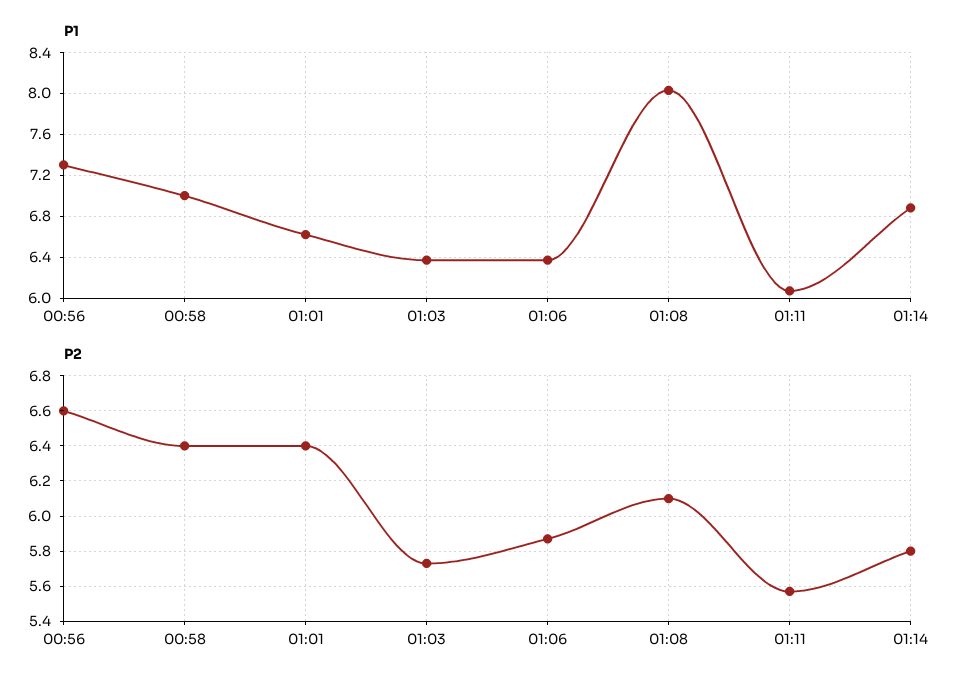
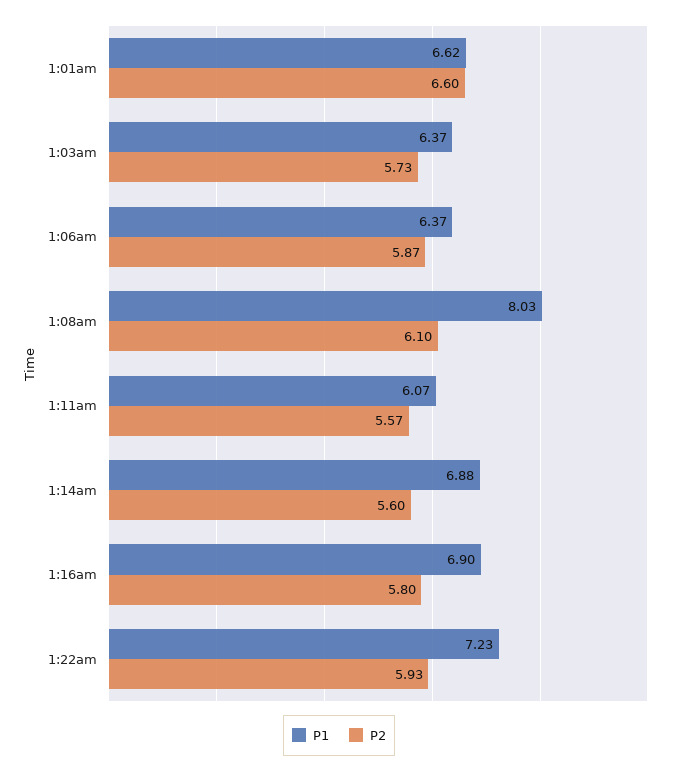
P1, 00:56: 7.3 -> none
P1, 00:58: 7 -> none
P2, 00:56: 6.6 -> none
P2, 00:58: 6.4 -> none
P2, 01:01: 6.4 -> 6.6
P2, 01:14: 5.8 -> 5.6
P1, 1:16am: none -> 6.9
P2, 1:16am: none -> 5.8
P1, 1:22am: none -> 7.23
P2, 1:22am: none -> 5.93

